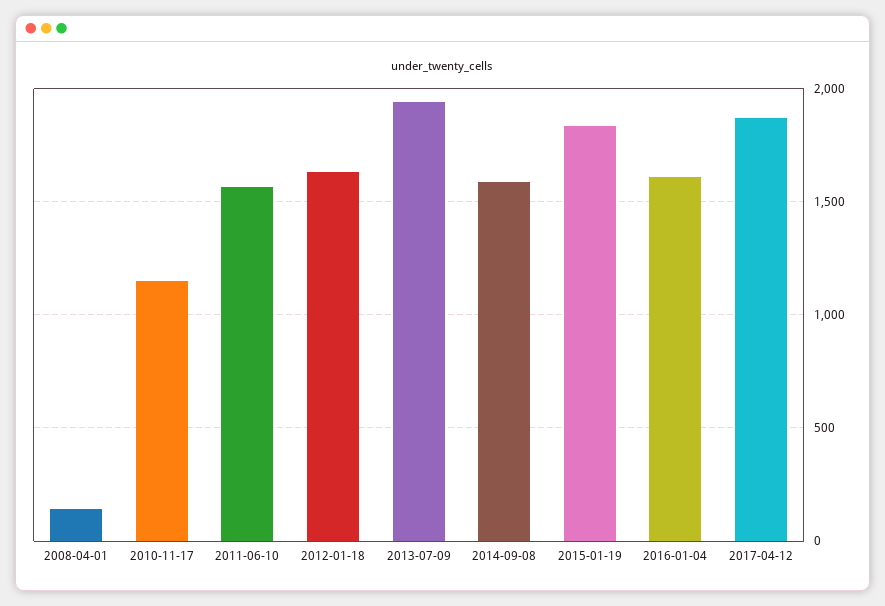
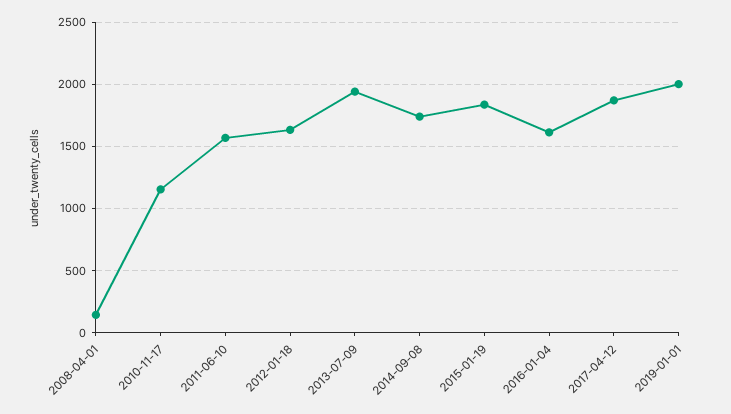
2014-09-08: 1600 -> 1750
2019-01-01: none -> 2000

